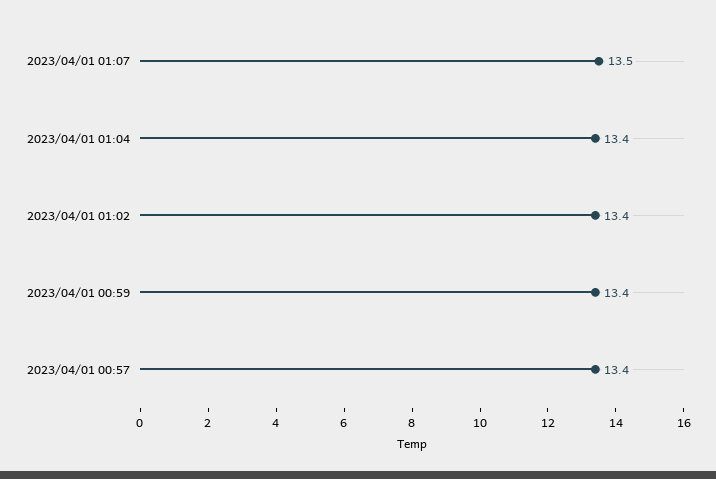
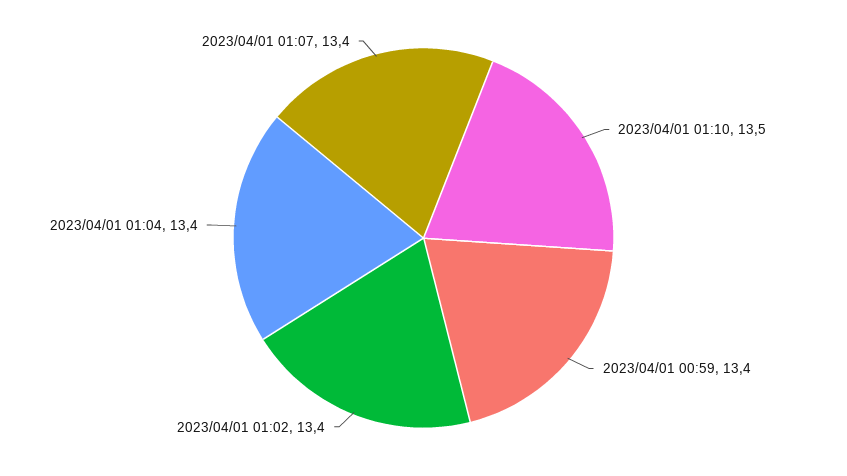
2023/04/01 01:07: 13.5 -> 13.4
2023/04/01 00:57: 13.4 -> none
2023/04/01 01:10: none -> 13.5

